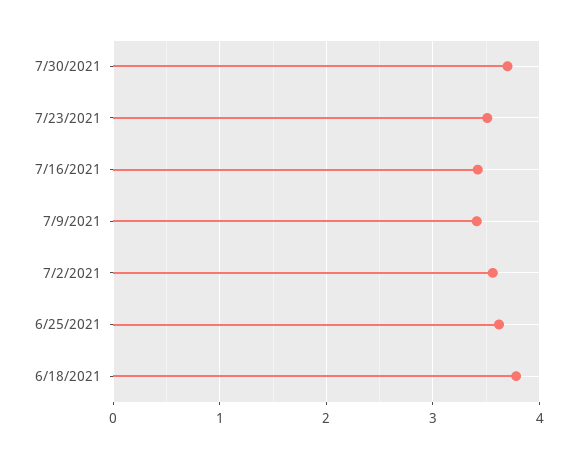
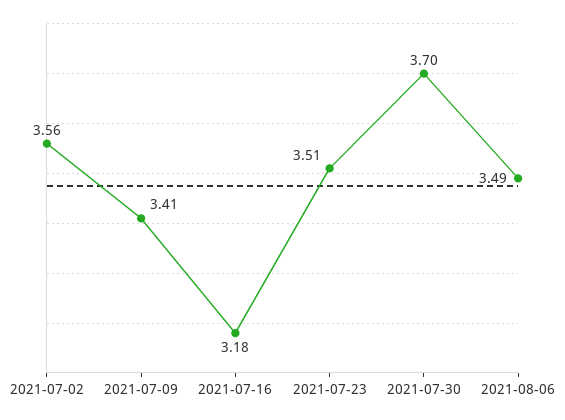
7/16/2021: 3.4 -> 3.18
6/25/2021: 3.6 -> none
6/18/2021: 3.8 -> none
2021-08-06: none -> 3.49

